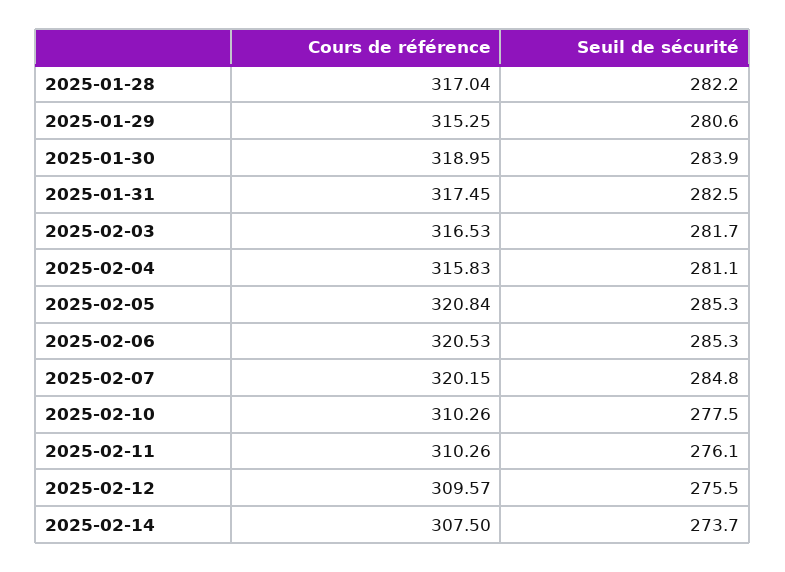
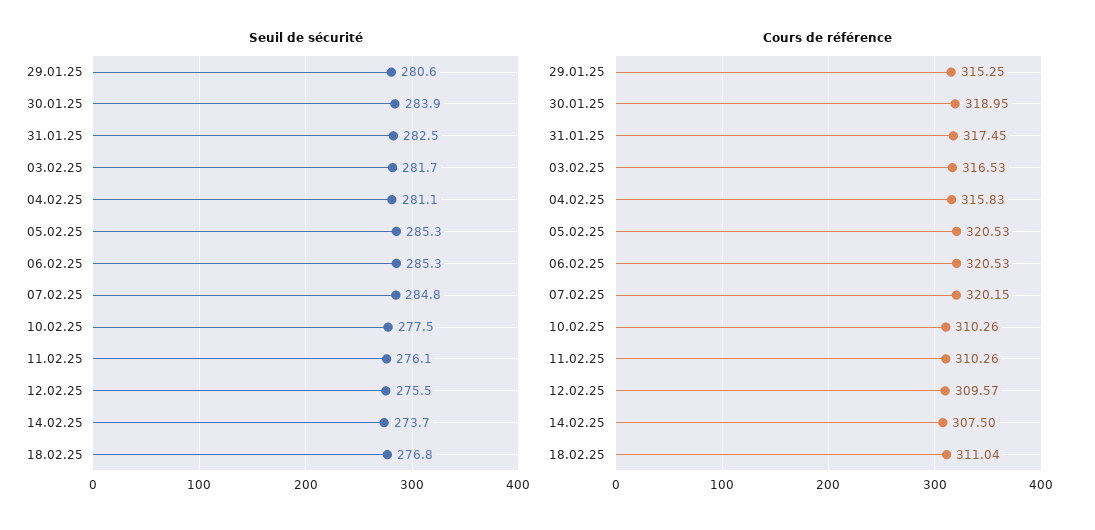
Cours de référence, 2025-01-28: 317.04 -> none
Seuil de sécurité, 2025-01-28: 282.2 -> none
Cours de référence, 2025-02-05: 320.84 -> 320.53
Seuil de sécurité, 18.02.25: none -> 276.8
Cours de référence, 18.02.25: none -> 311.04

